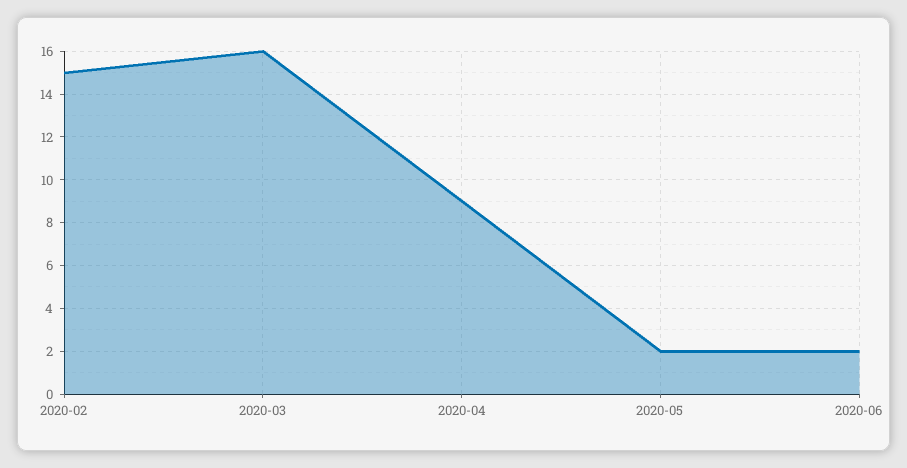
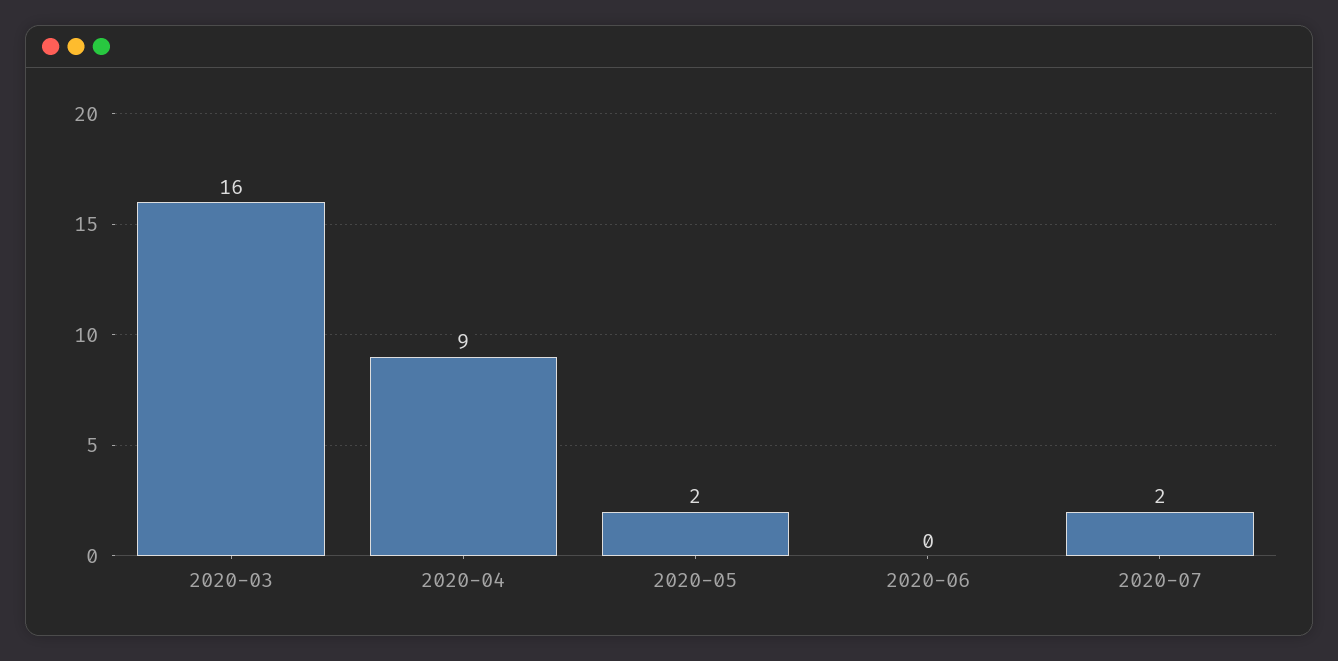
2020-02: 15 -> none
2020-06: 2 -> 0
2020-07: none -> 2

